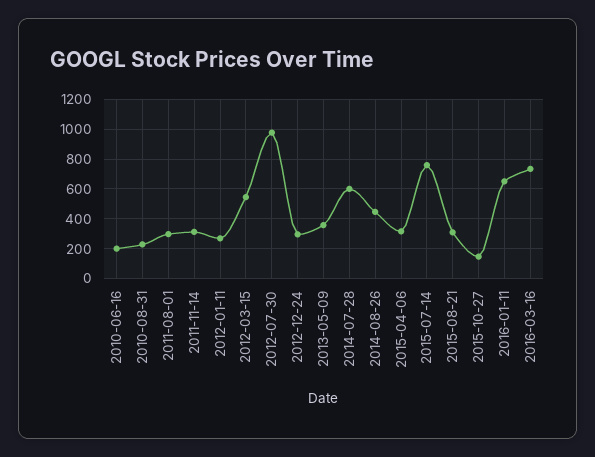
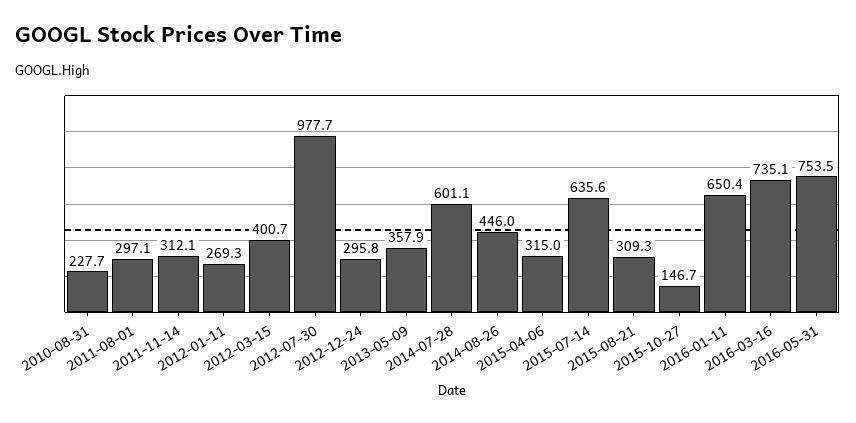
2010-06-16: 200 -> none
2012-03-15: 550 -> 400.7
2015-07-14: 750 -> 635.6
2016-05-31: none -> 753.5

